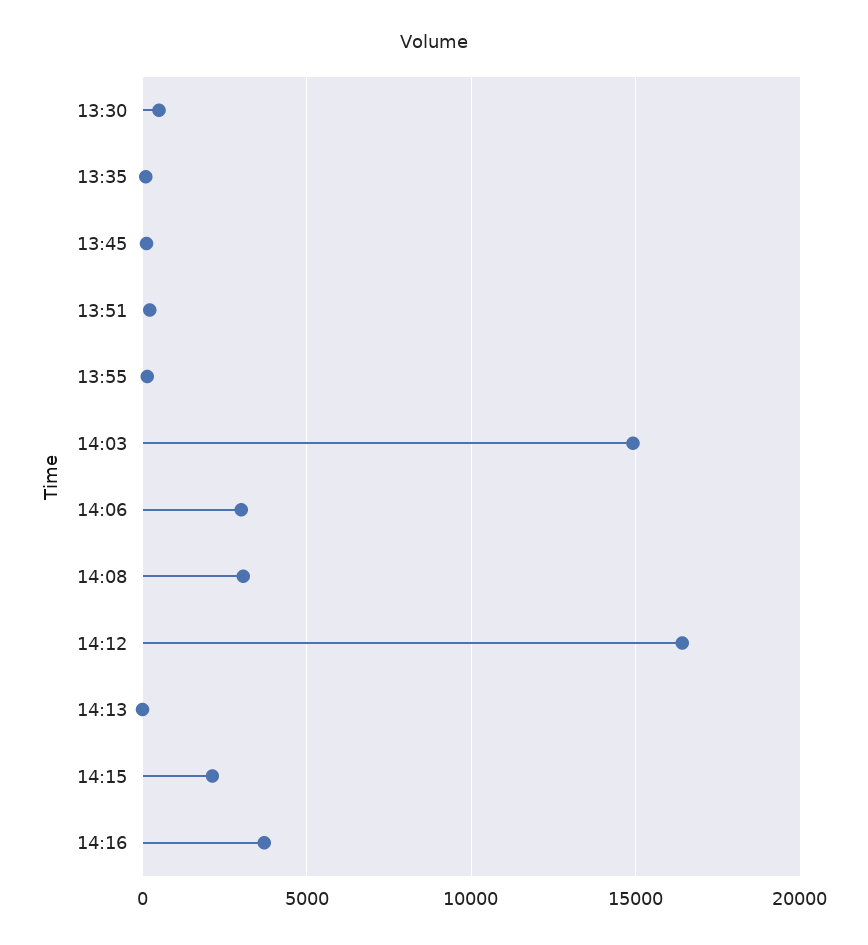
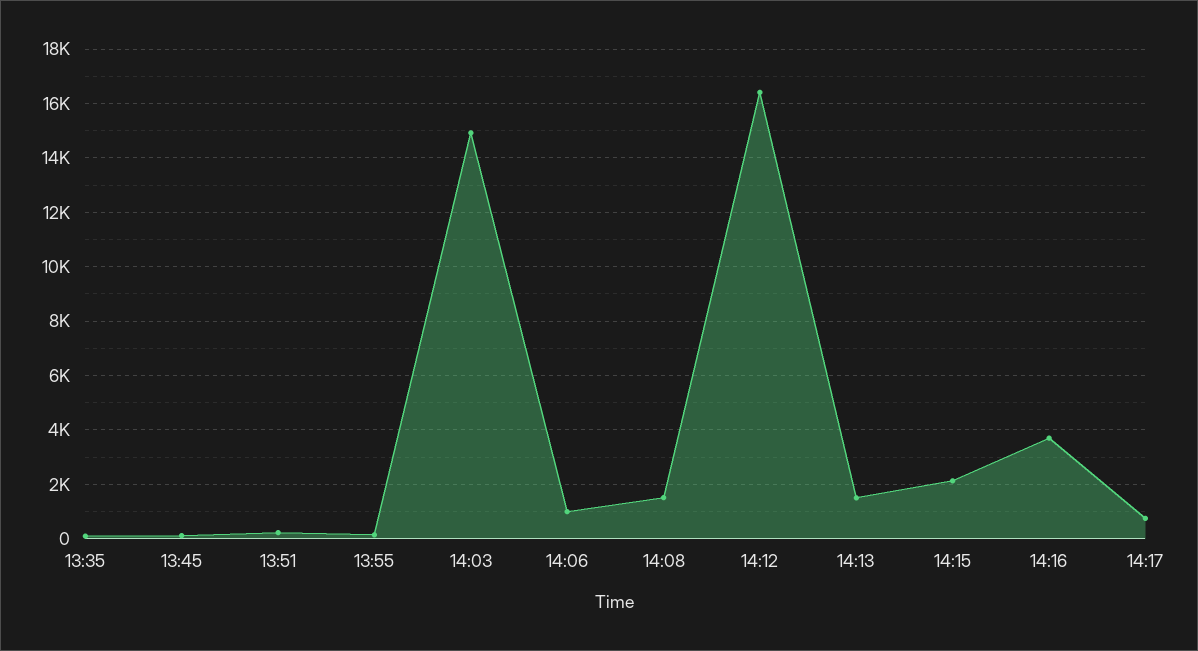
13:30: 500 -> none
14:06: 3000 -> 1000
14:08: 3000 -> 1500
14:13: 0 -> 1500
14:17: none -> 750

